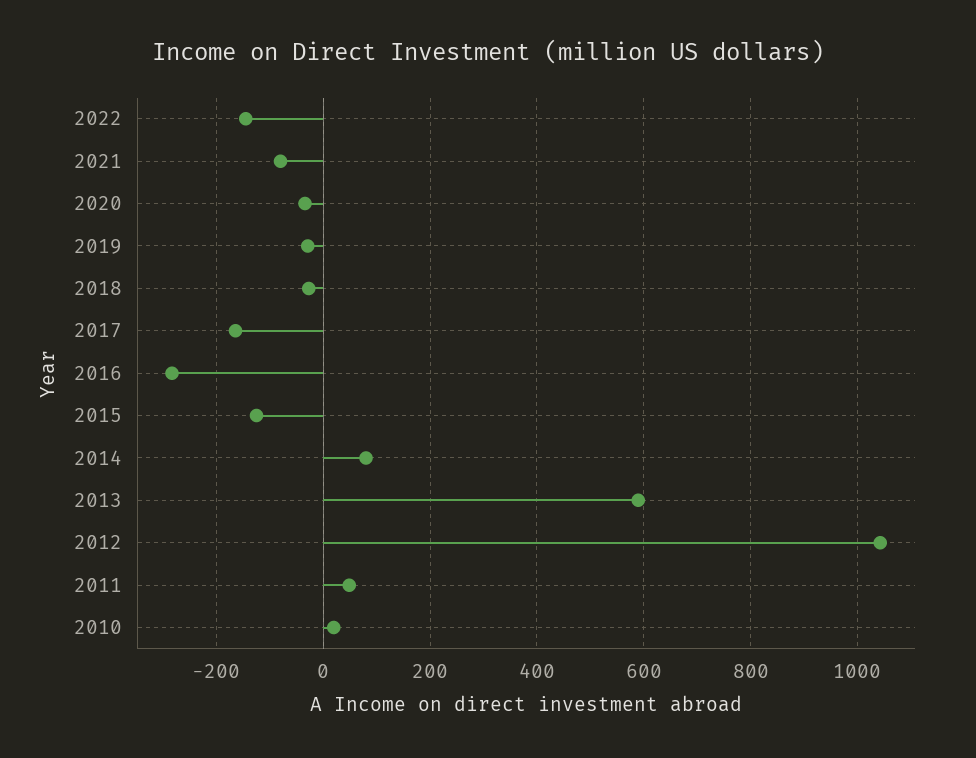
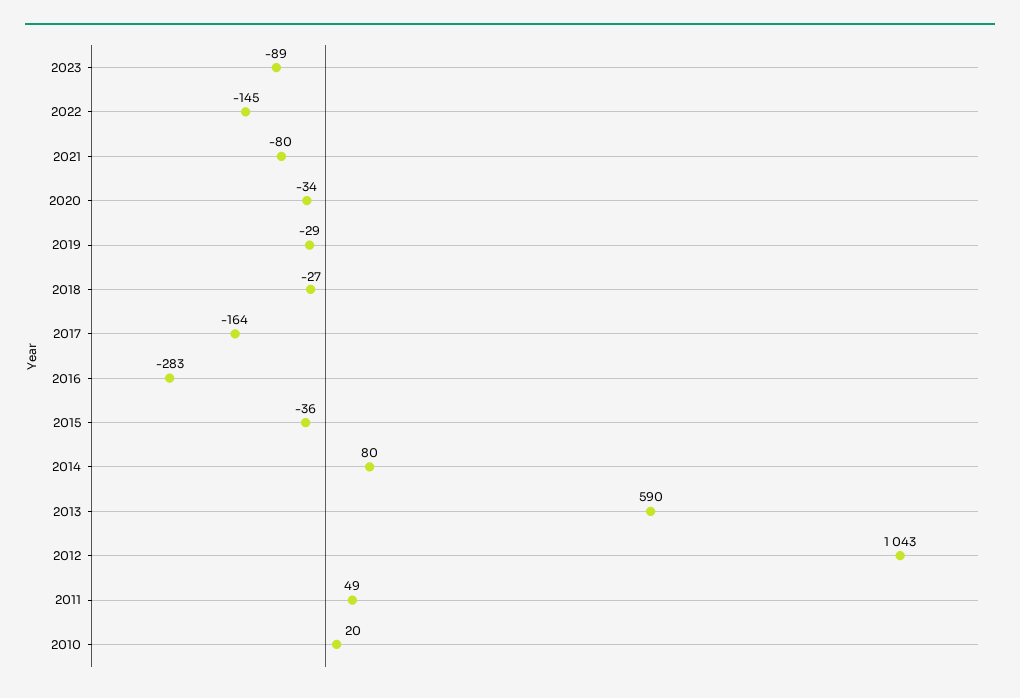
2015: -120 -> -36
2023: none -> -89

